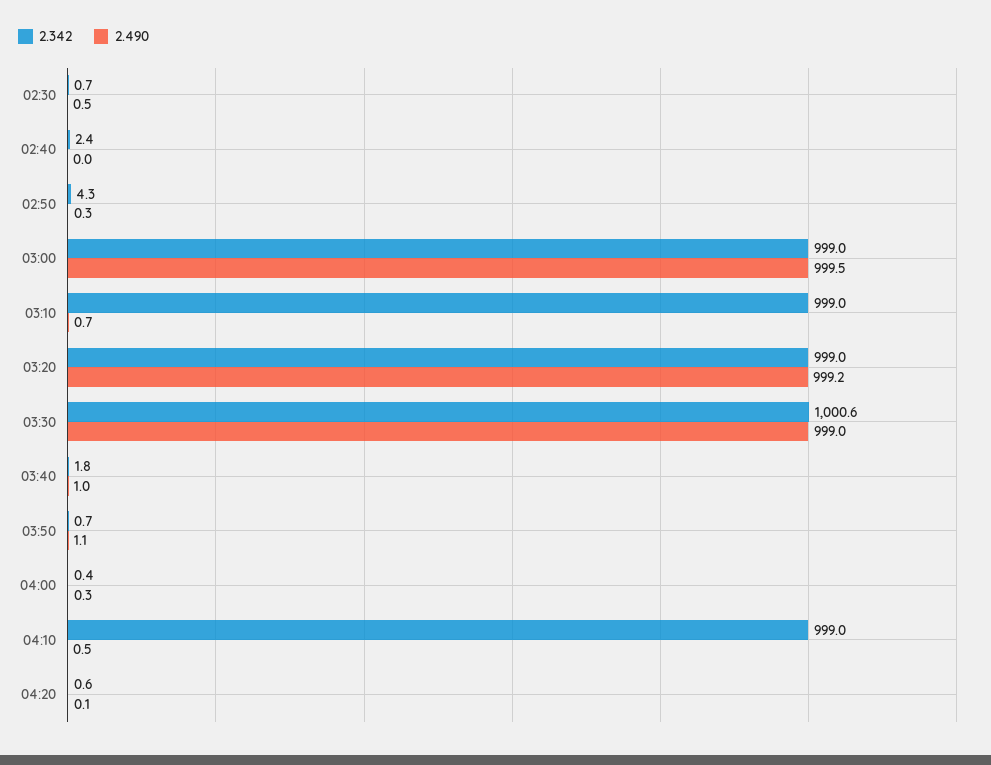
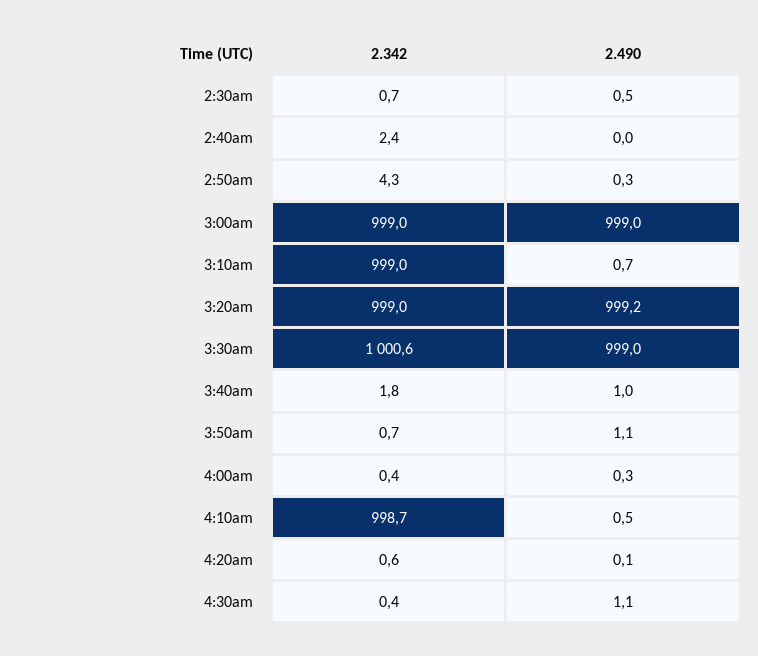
2.490, 03:00: 999.5 -> 999
2.342, 04:10: 999 -> 998.7
2.342, 4:30am: none -> 0.4
2.490, 4:30am: none -> 1.1

